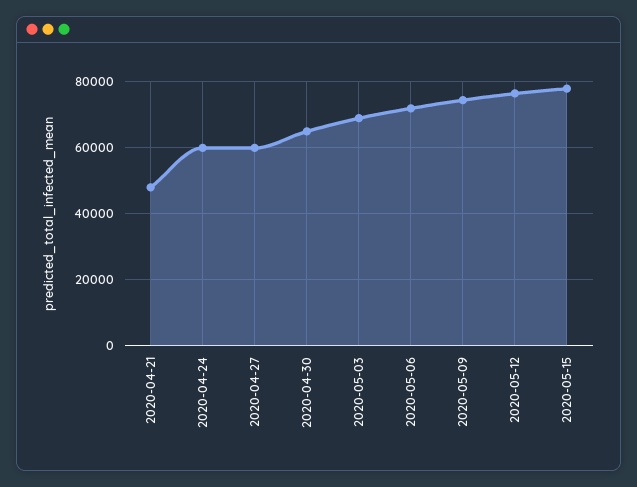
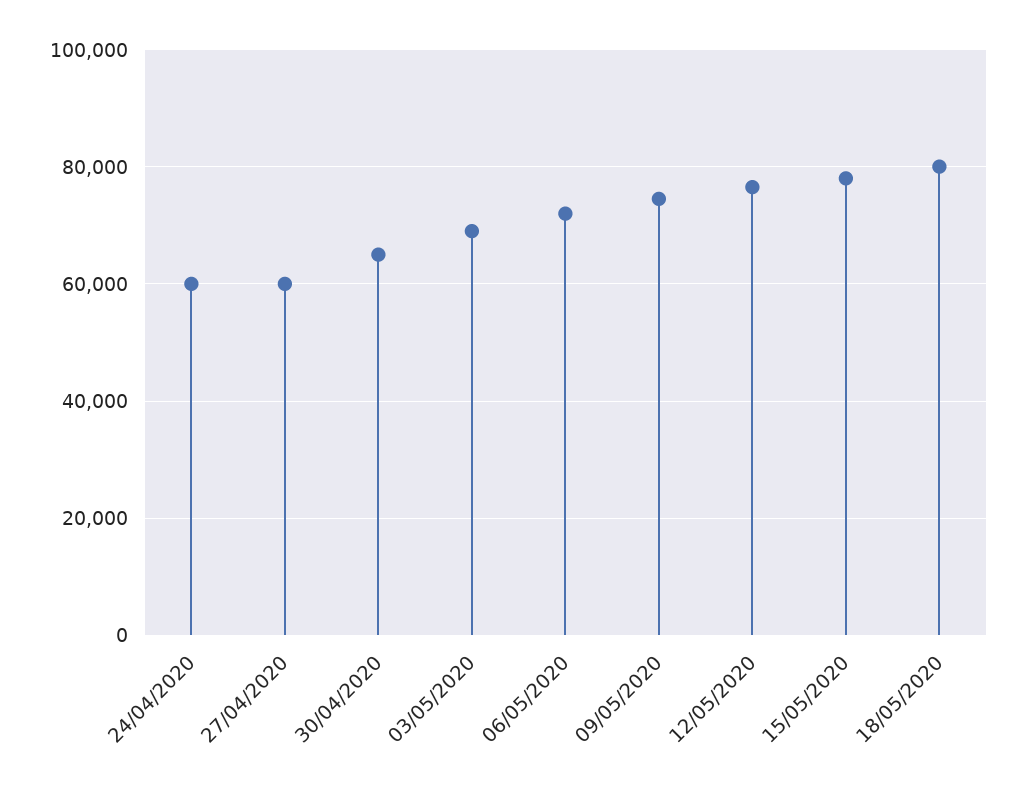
2020-04-21: 48000 -> none
18/05/2020: none -> 80000

